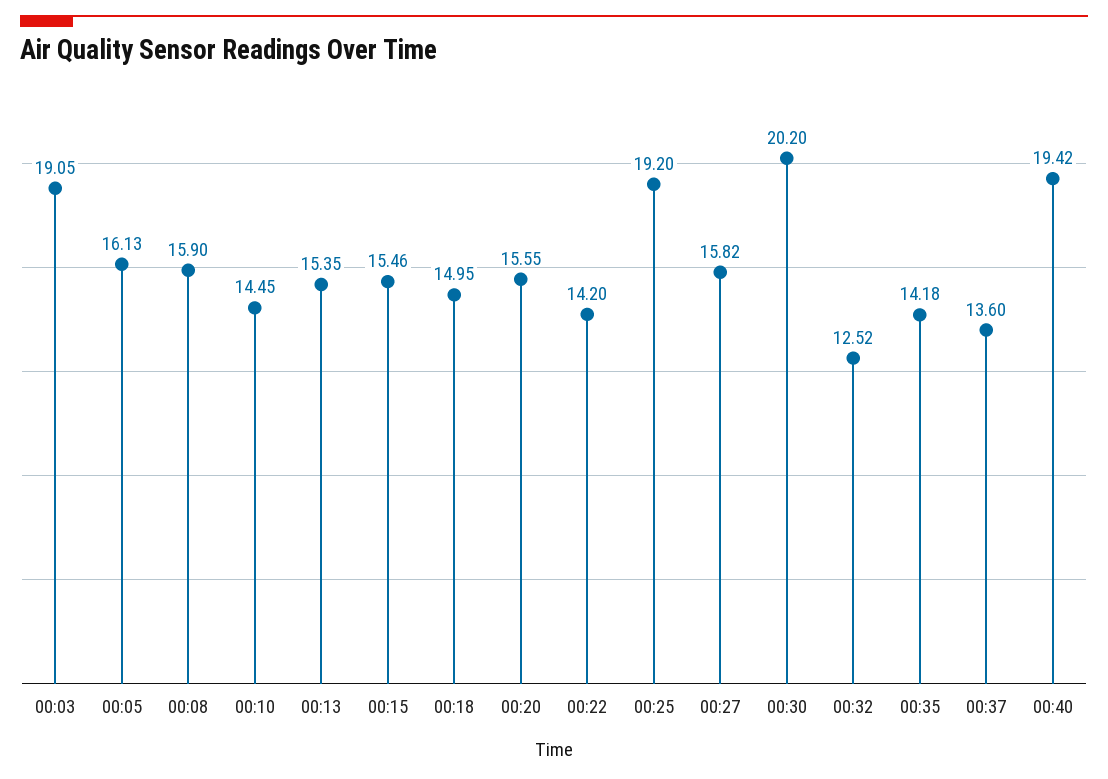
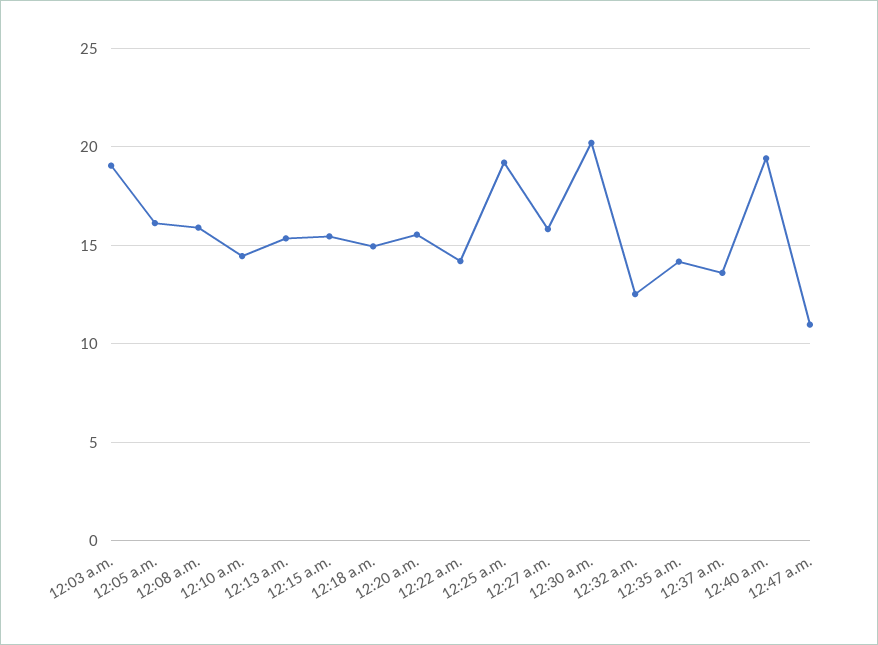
12:47 a.m.: none -> 11

